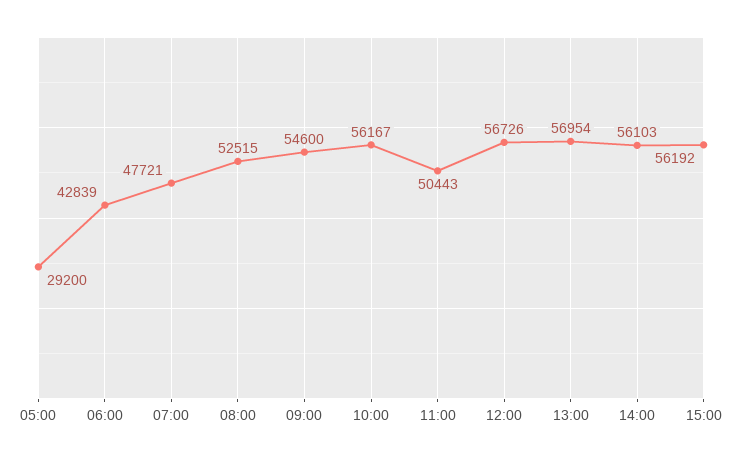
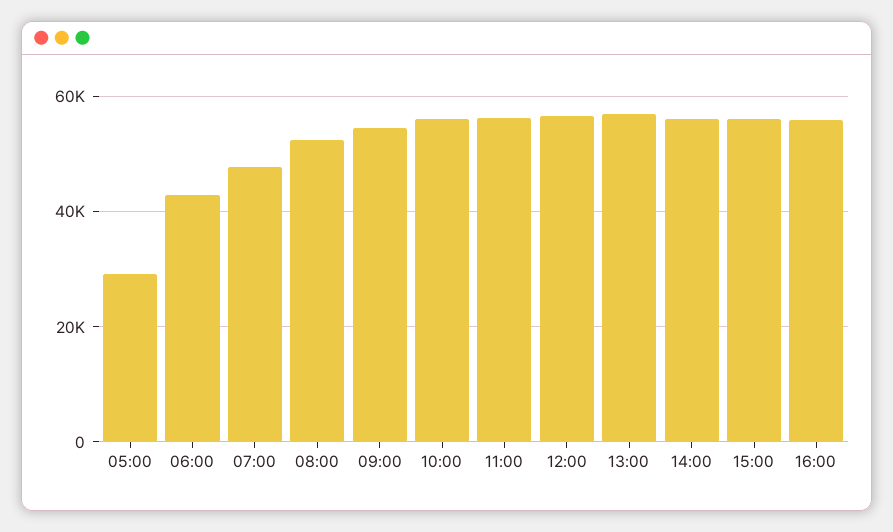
11:00: 50443 -> 56000
16:00: none -> 56000

